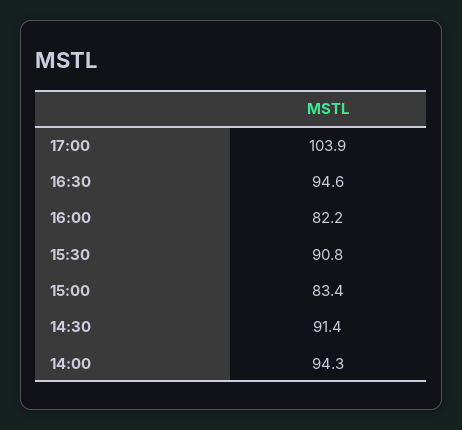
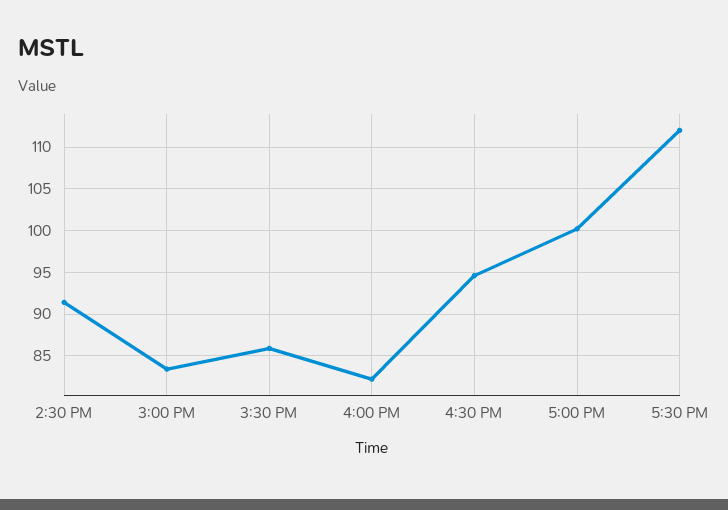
17:00: 103.9 -> 100
15:30: 90.8 -> 86
14:00: 94.3 -> none
5:30 PM: none -> 112

